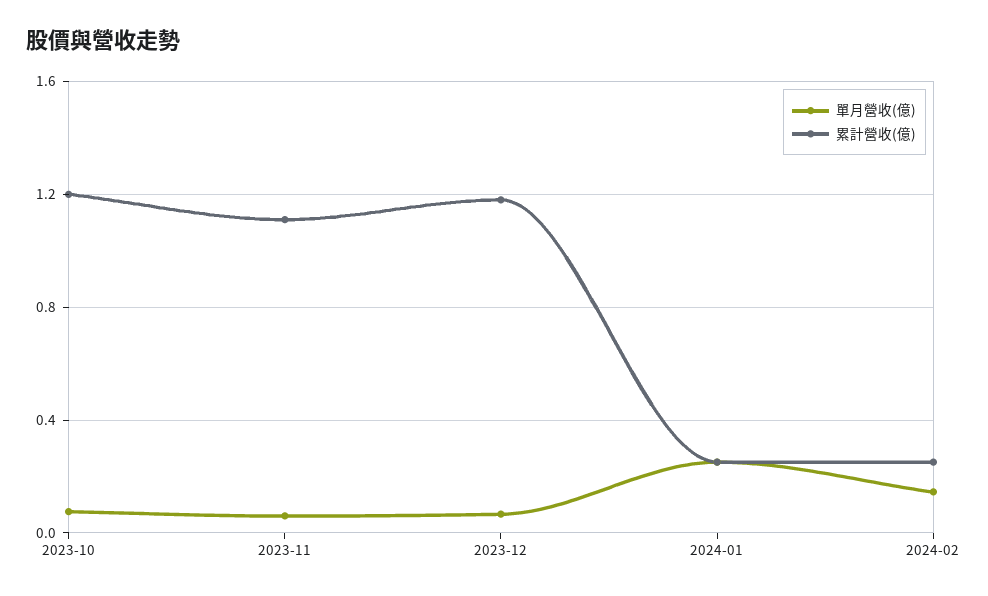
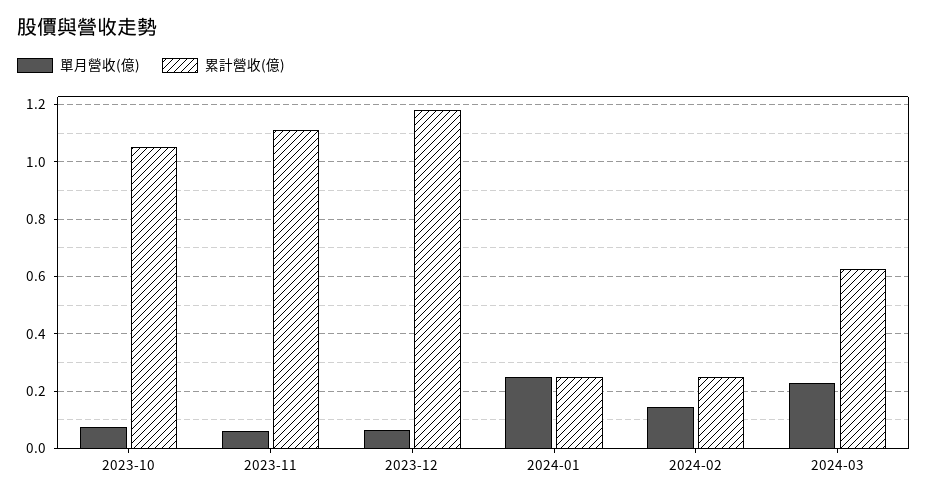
累計營收(億), 2023-10: 1.2 -> 1.05
單月營收(億), 2024-03: none -> 0.225
累計營收(億), 2024-03: none -> 0.625

